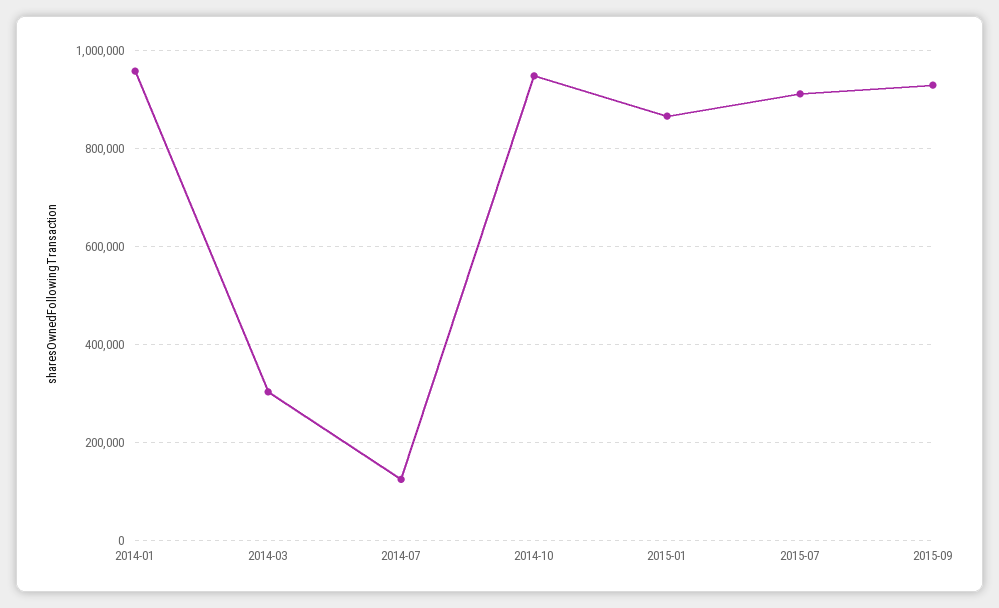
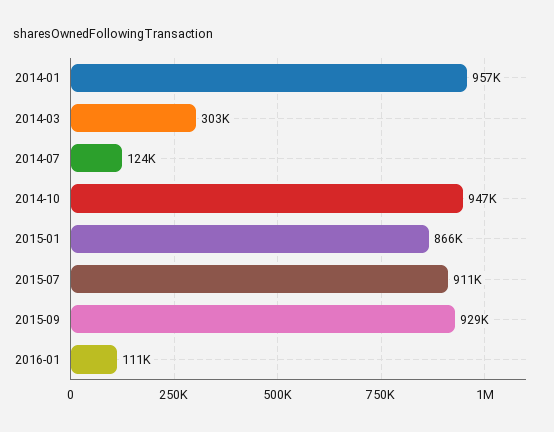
2016-01: none -> 111000

